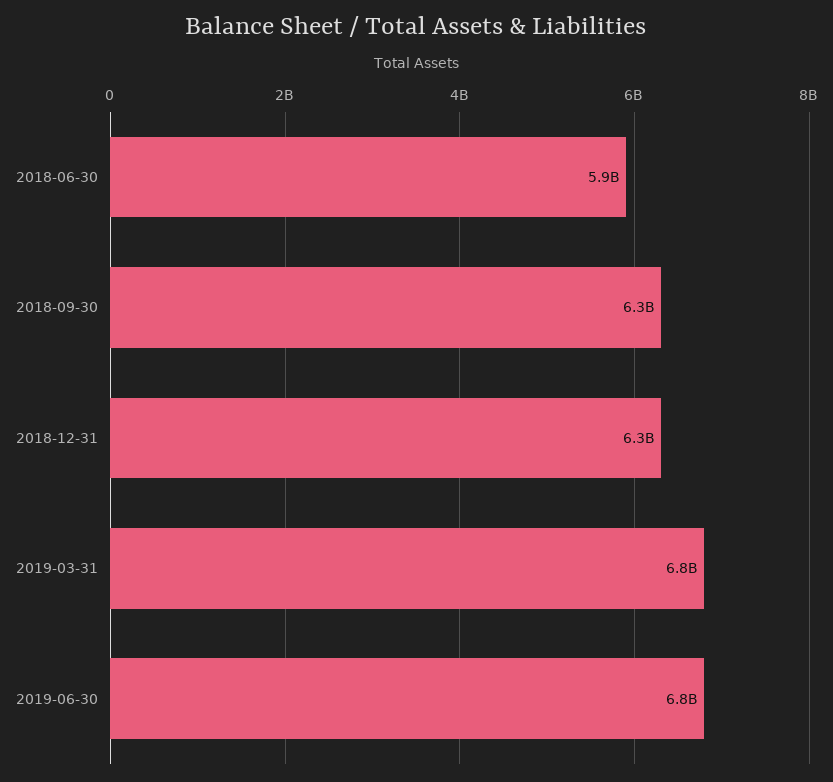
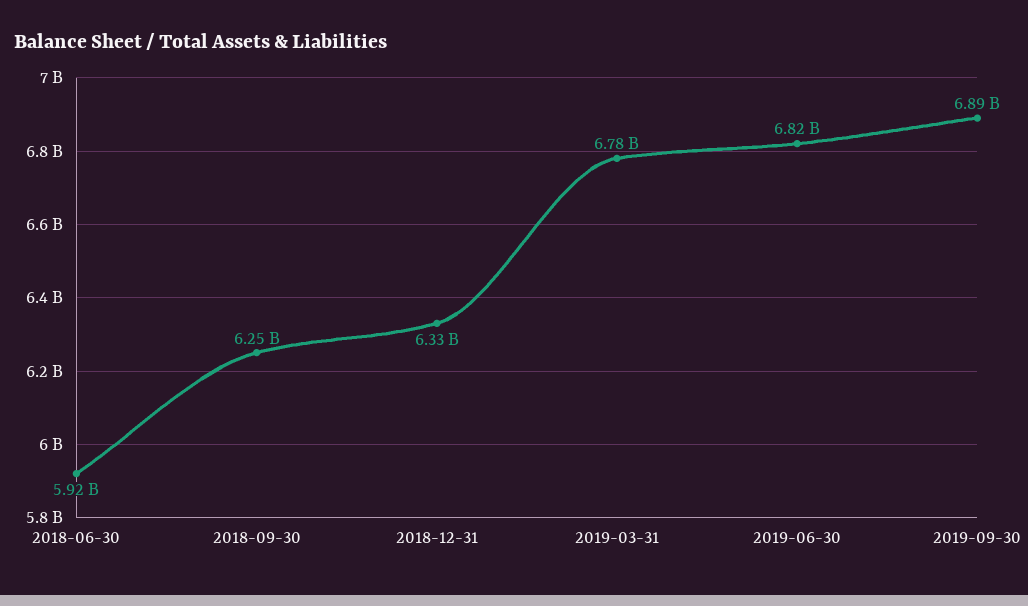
2019-09-30: none -> 6890000000

